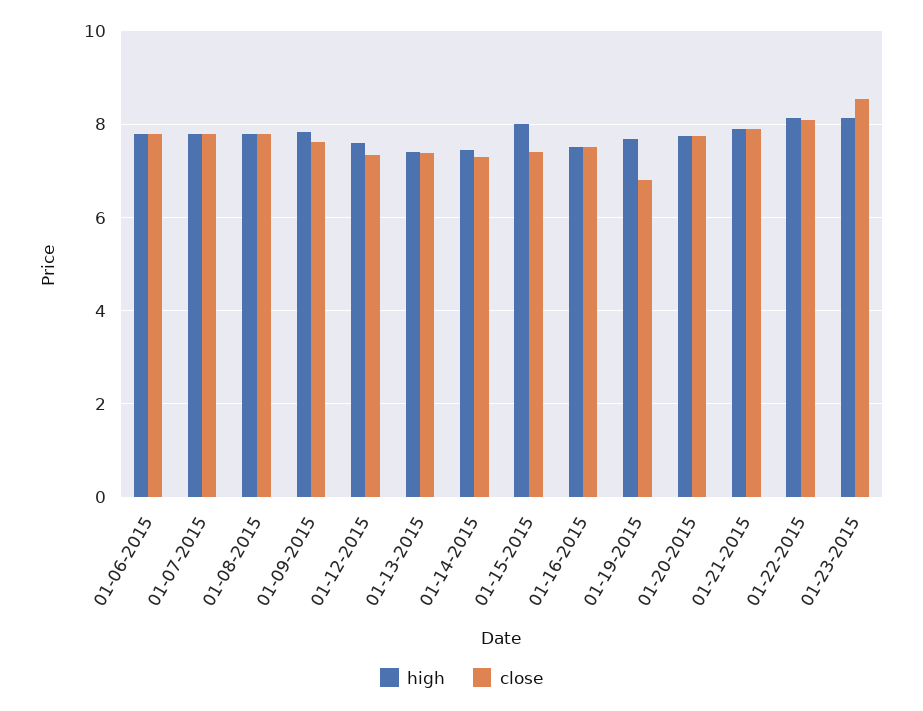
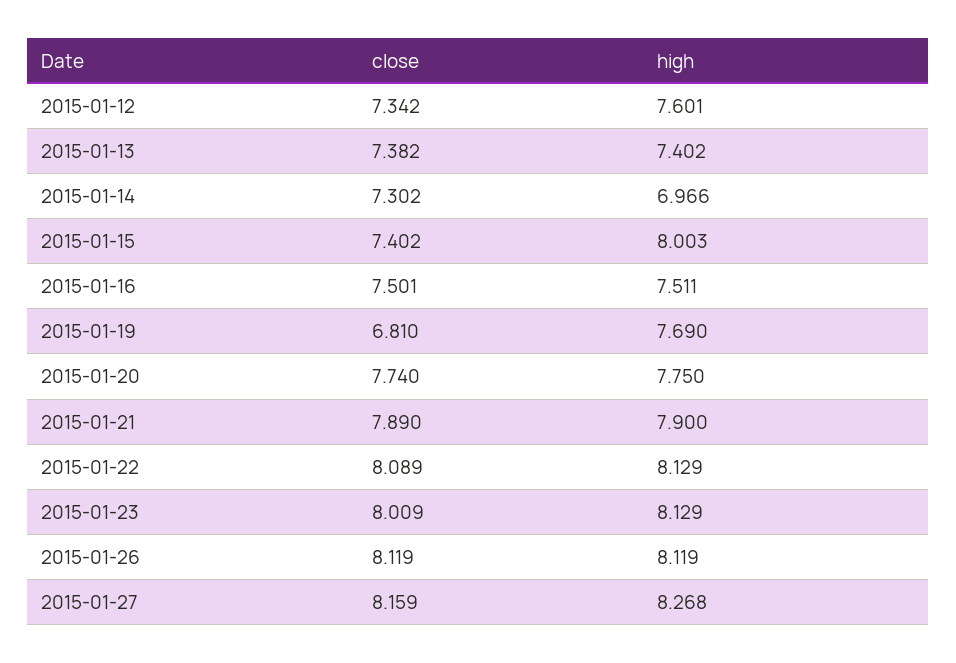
high, 01-06-2015: 7.8 -> none
close, 01-06-2015: 7.8 -> none
high, 01-07-2015: 7.8 -> none
close, 01-07-2015: 7.8 -> none
high, 01-08-2015: 7.8 -> none
close, 01-08-2015: 7.8 -> none
high, 01-09-2015: 7.8 -> none
close, 01-09-2015: 7.6 -> none
high, 01-14-2015: 7.4 -> 6.966
close, 01-23-2015: 8.6 -> 8.009
close, 2015-01-26: none -> 8.119
high, 2015-01-26: none -> 8.119
close, 2015-01-27: none -> 8.159
high, 2015-01-27: none -> 8.268

